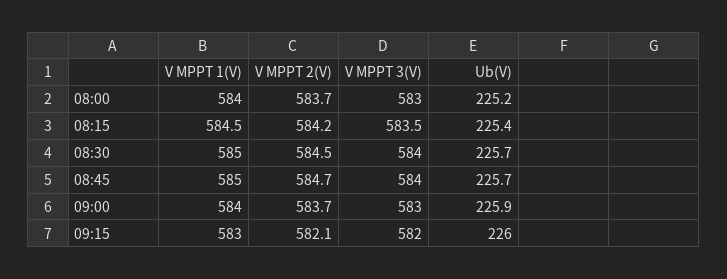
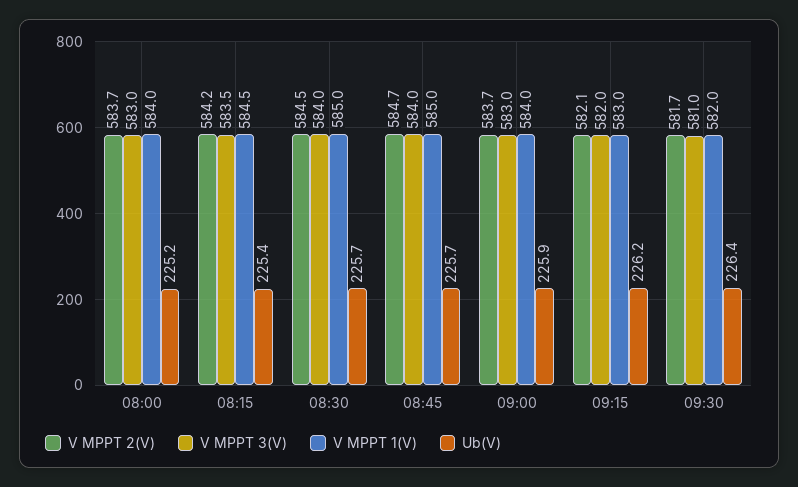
Ub(V), 09:15: 226 -> 226.2
V MPPT 2(V), 09:30: none -> 581.7
V MPPT 3(V), 09:30: none -> 581
V MPPT 1(V), 09:30: none -> 582
Ub(V), 09:30: none -> 226.4

